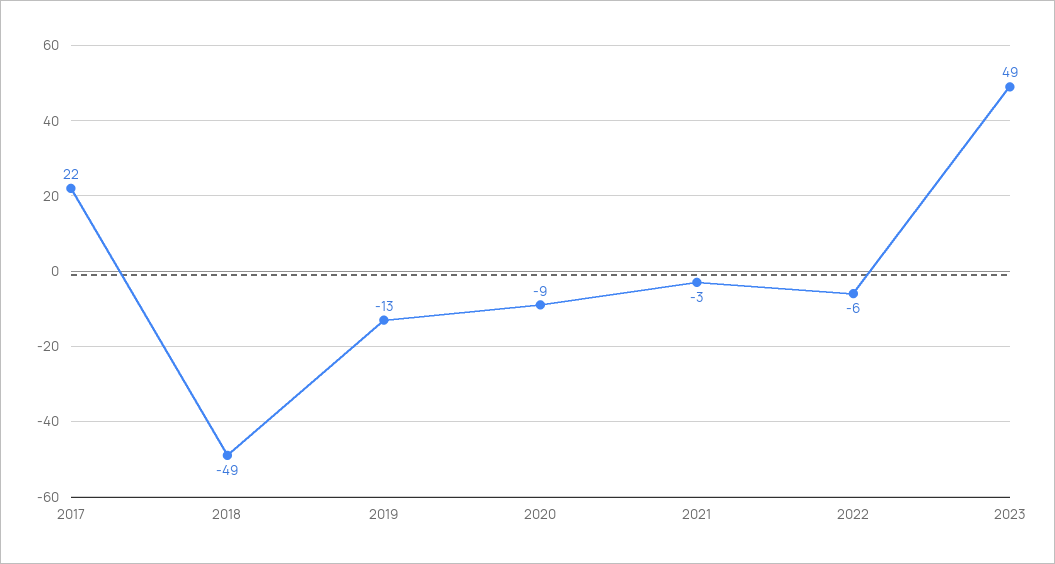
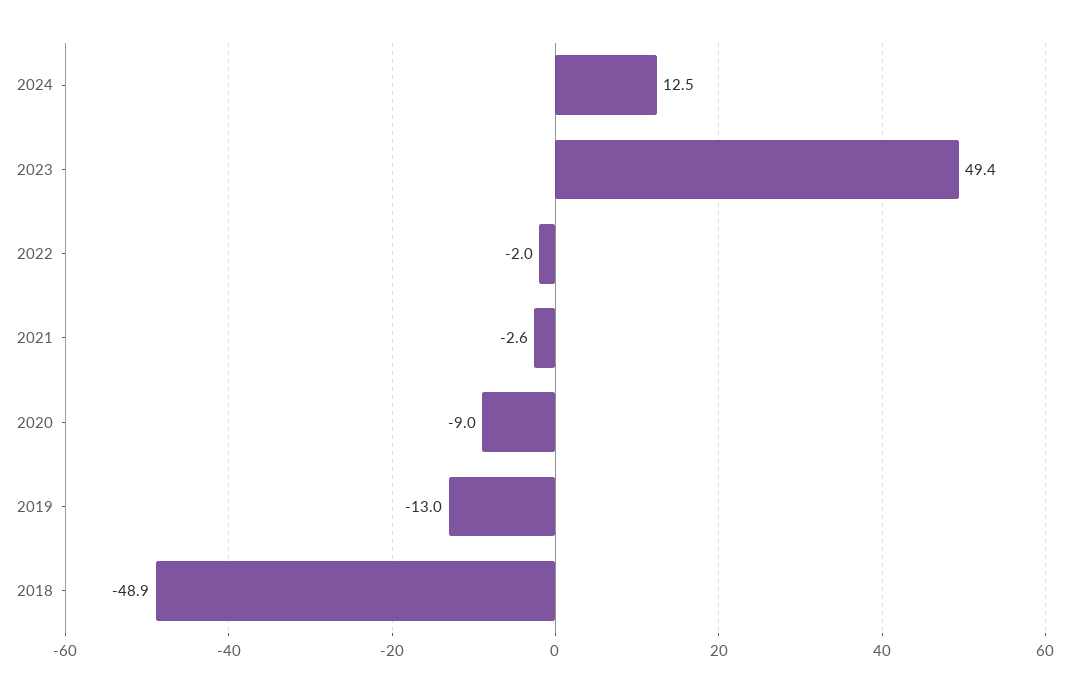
2017: 22 -> none
2022: -6 -> -2
2024: none -> 12.5

